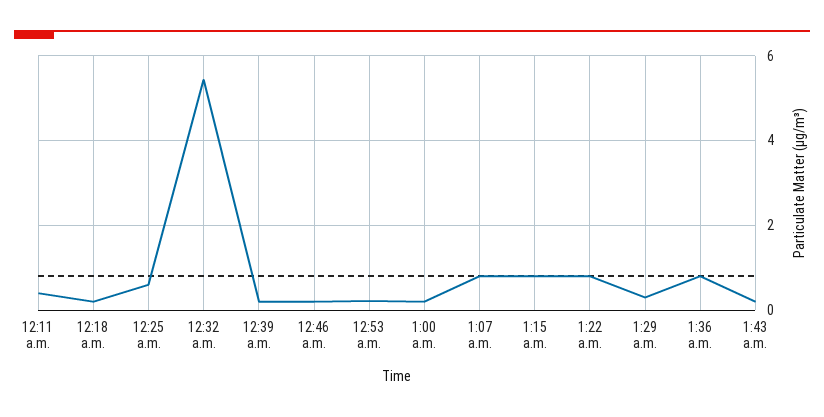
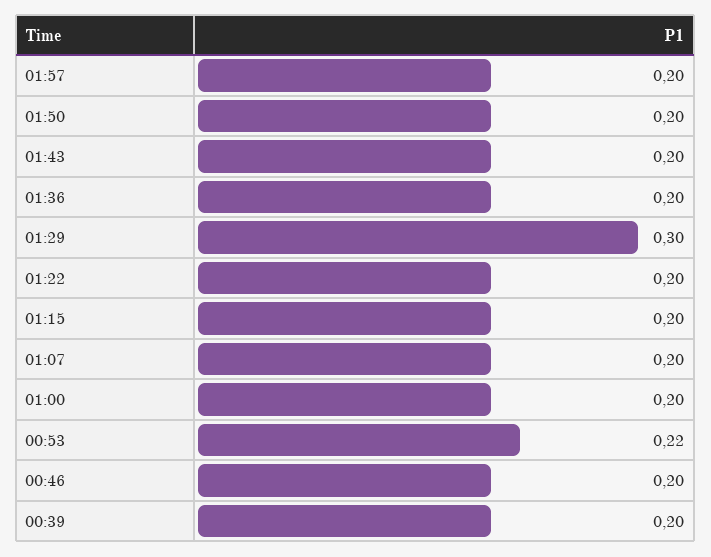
12:11 a.m.: 0.4 -> none
12:18 a.m.: 0.2 -> none
12:25 a.m.: 0.6 -> none
12:32 a.m.: 5.4 -> none
1:07 a.m.: 0.8 -> 0.2
1:15 a.m.: 0.8 -> 0.2
1:22 a.m.: 0.8 -> 0.2
1:36 a.m.: 0.8 -> 0.2
01:57: none -> 0.2
01:50: none -> 0.2

